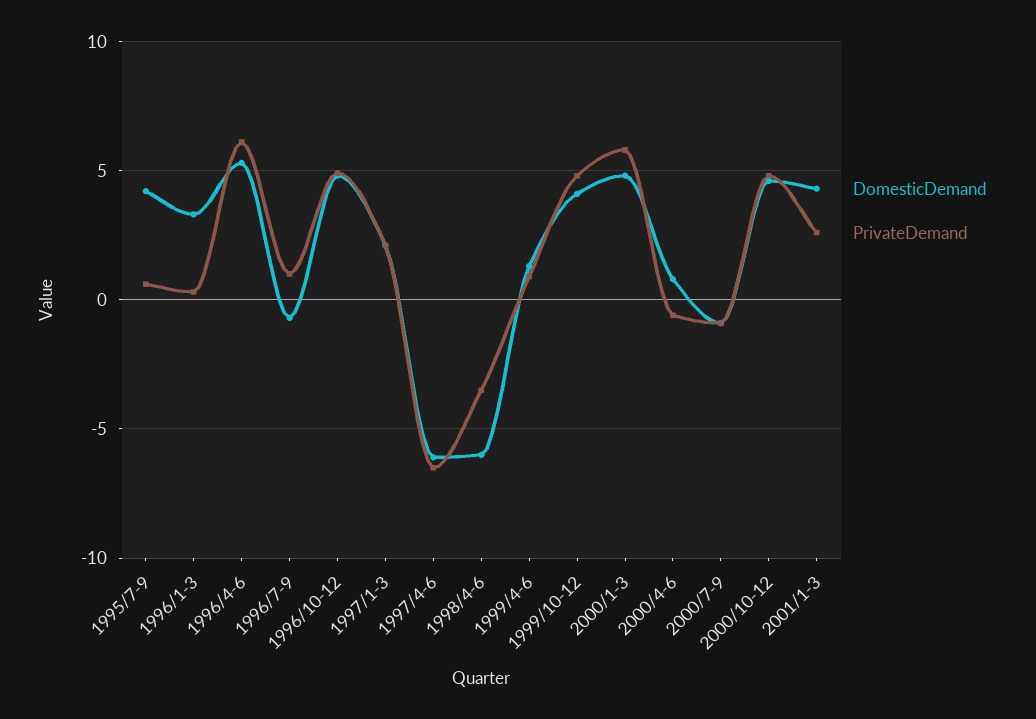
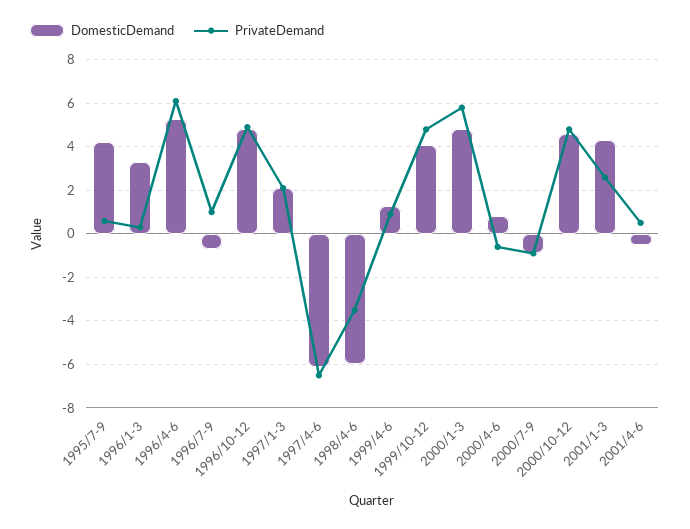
DomesticDemand, 2001/4-6: none -> -0.5
PrivateDemand, 2001/4-6: none -> 0.5

